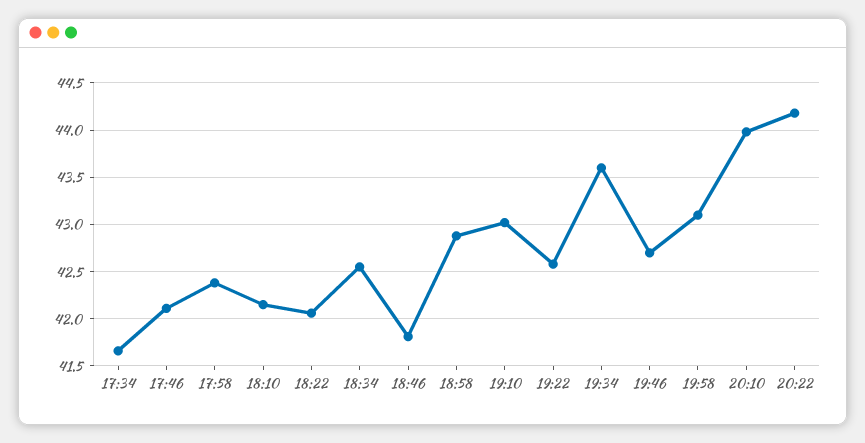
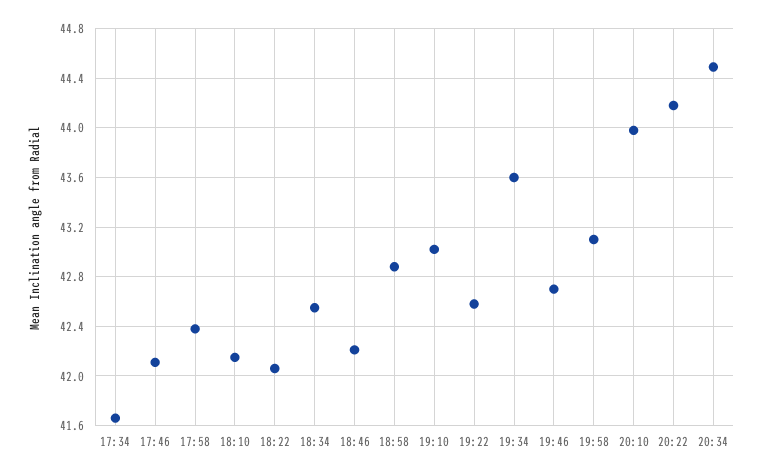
18:46: 41.8 -> 42.2
20:34: none -> 44.5

